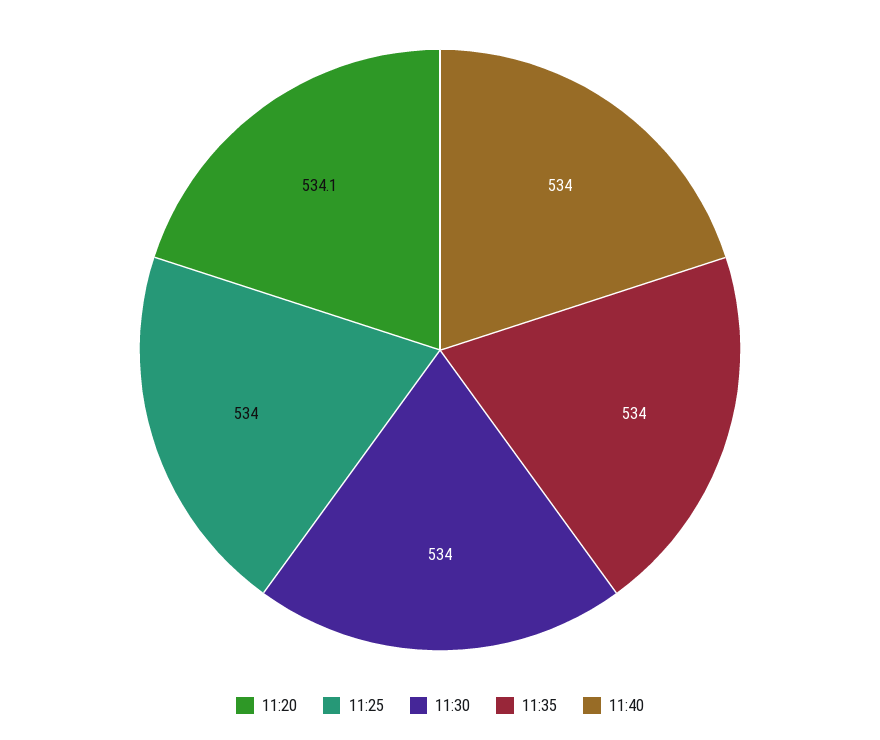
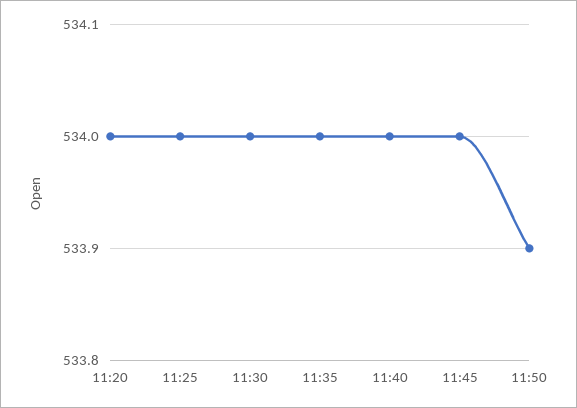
11:20: 534.1 -> 534
11:45: none -> 534
11:50: none -> 533.9

